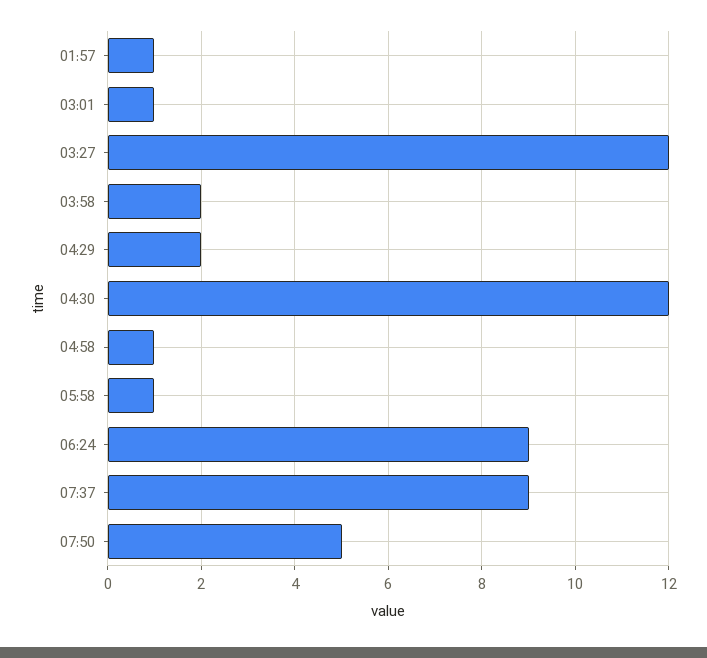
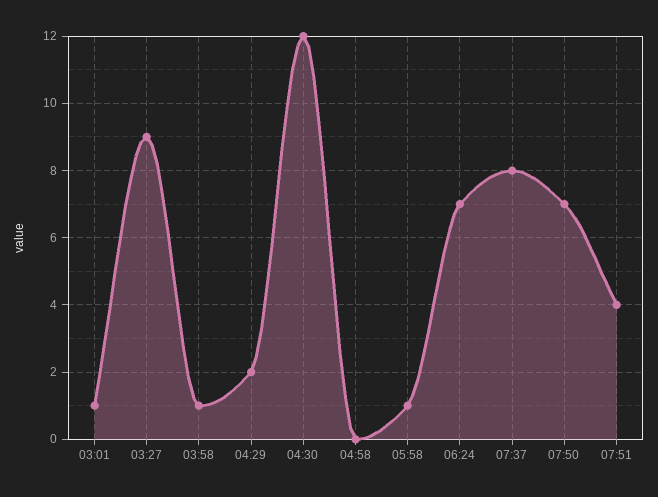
01:57: 1 -> none
03:27: 12 -> 9
03:58: 2 -> 1
04:58: 1 -> 0
06:24: 9 -> 7
07:37: 9 -> 8
07:50: 5 -> 7
07:51: none -> 4

